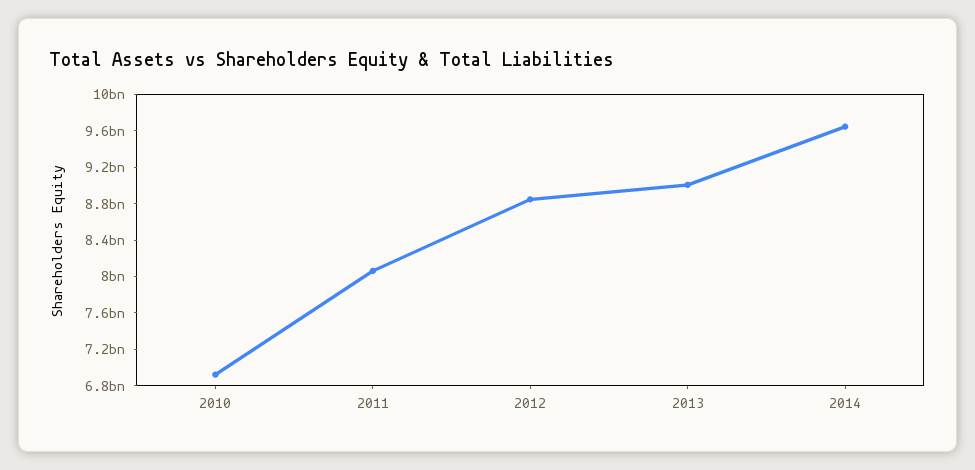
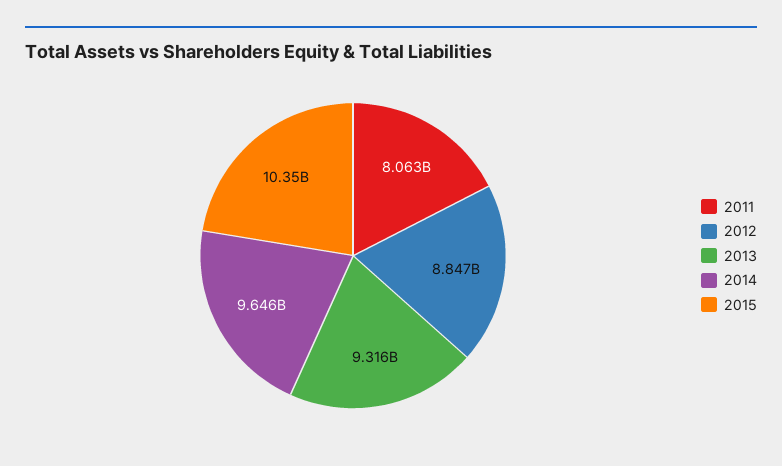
2010: 6900000000 -> none
2013: 9000000000 -> 9316000000
2015: none -> 10350000000

